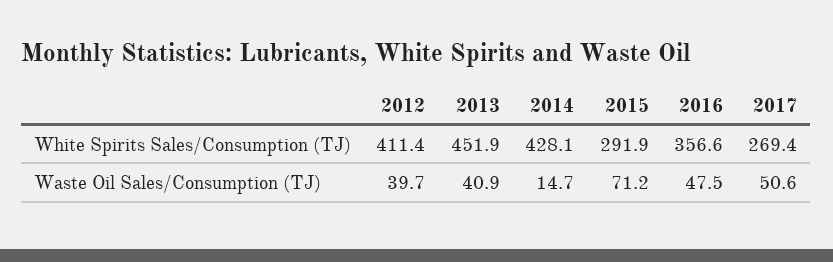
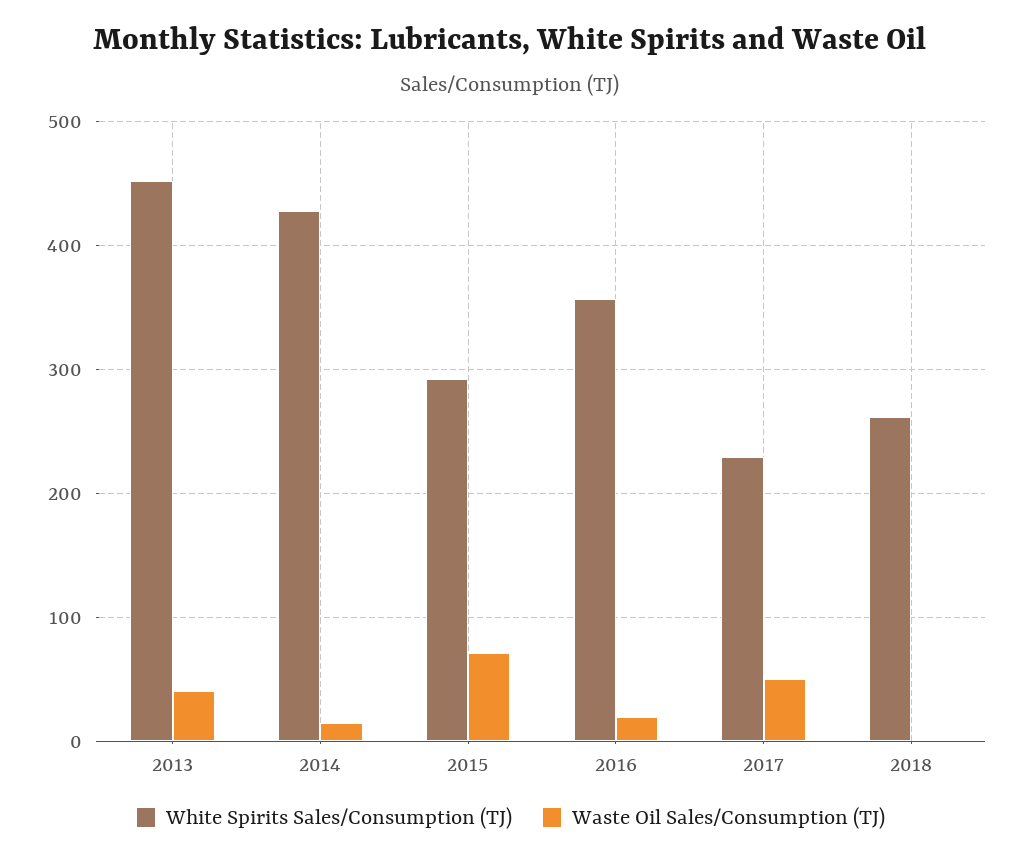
White Spirits Sales/Consumption (TJ), 2012: 411.4 -> none
White Spirits Sales/Consumption (TJ), 2017: 269.4 -> 230
Waste Oil Sales/Consumption (TJ), 2012: 39.7 -> none
Waste Oil Sales/Consumption (TJ), 2016: 47.5 -> 20
White Spirits Sales/Consumption (TJ), 2018: none -> 260
Waste Oil Sales/Consumption (TJ), 2018: none -> 0

